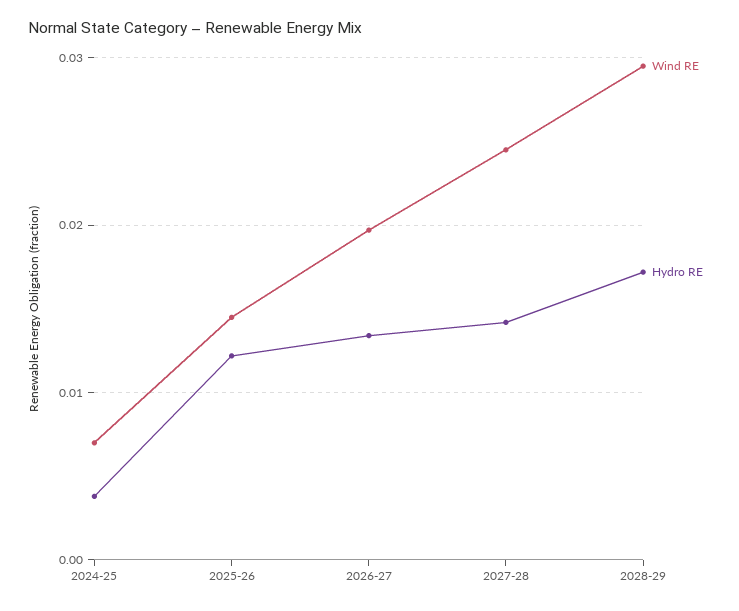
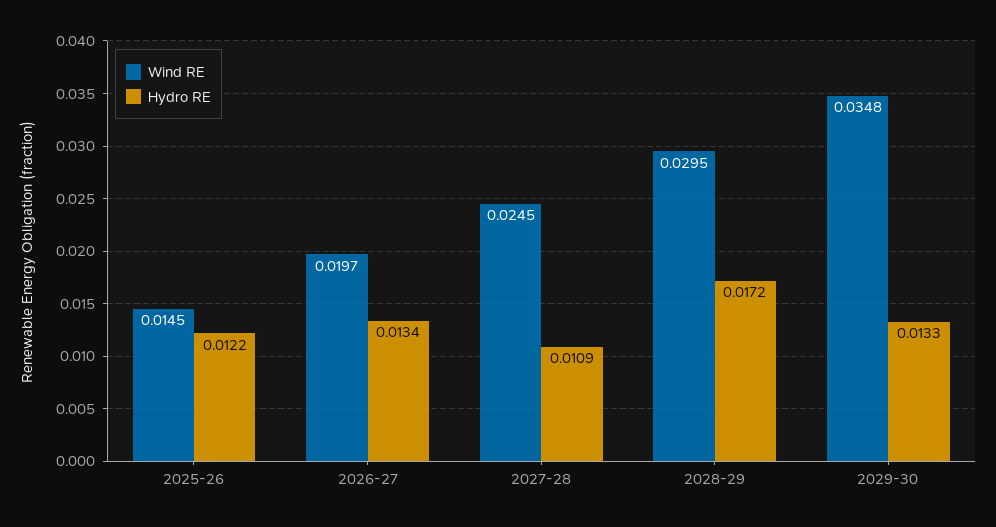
Wind RE, 2024-25: 0.007 -> none
Hydro RE, 2024-25: 0.004 -> none
Hydro RE, 2027-28: 0.014 -> 0.0109
Wind RE, 2029-30: none -> 0.0348
Hydro RE, 2029-30: none -> 0.0133

